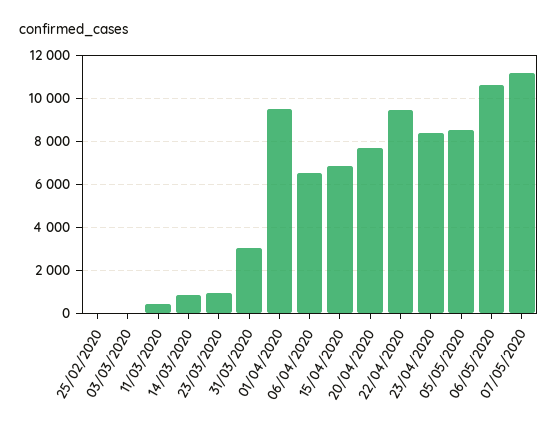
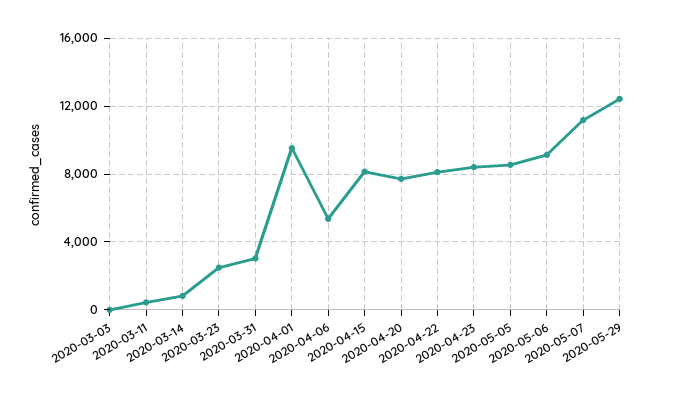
25/02/2020: 0 -> none
23/03/2020: 1000 -> 2500
06/04/2020: 6500 -> 5500
15/04/2020: 7000 -> 8000
22/04/2020: 9500 -> 8000
06/05/2020: 10500 -> 9000
2020-05-29: none -> 12500

